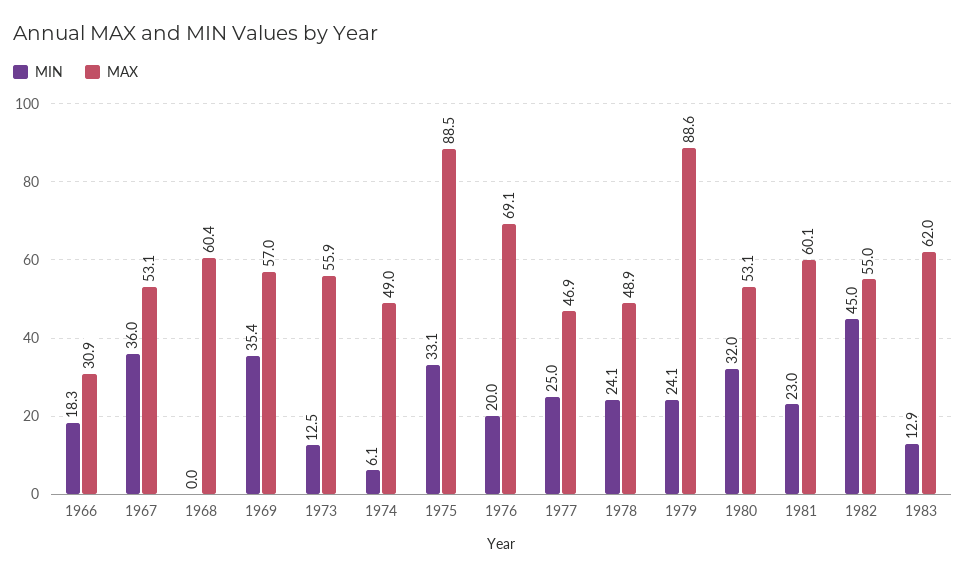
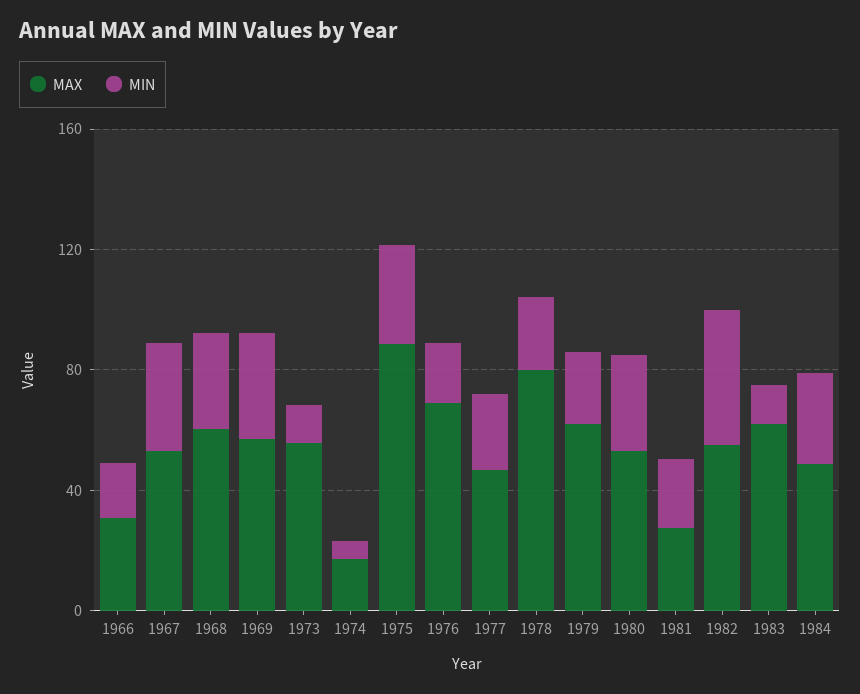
MIN, 1968: 0 -> 30
MAX, 1974: 49 -> 20
MAX, 1978: 48.9 -> 80
MAX, 1979: 88.6 -> 60
MAX, 1981: 60.1 -> 30
MAX, 1984: none -> 50
MIN, 1984: none -> 30

